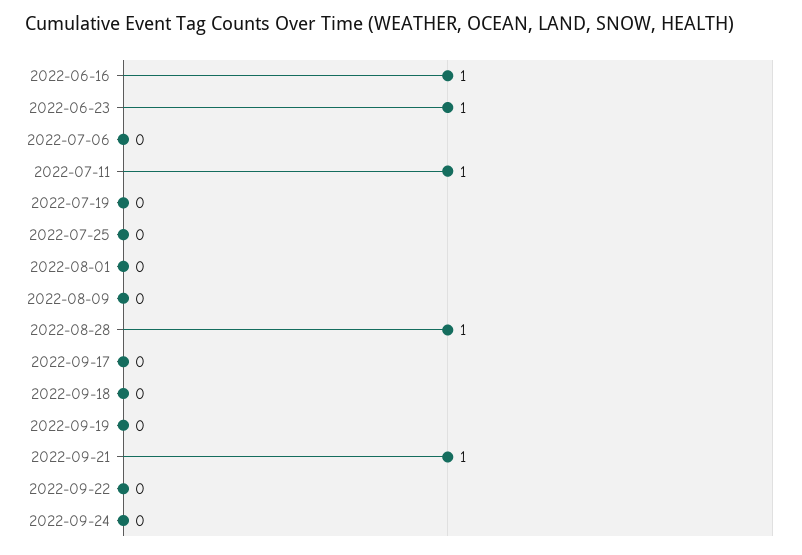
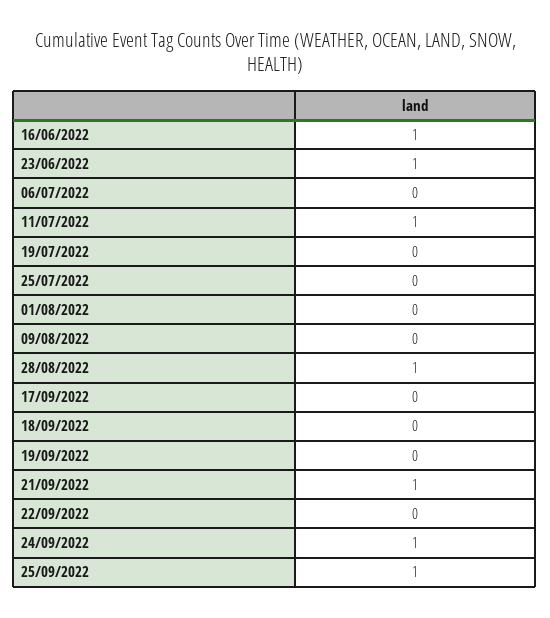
2022-09-24: 0 -> 1
25/09/2022: none -> 1

